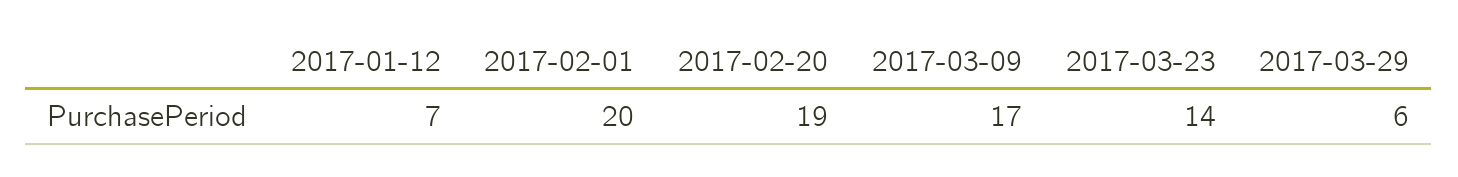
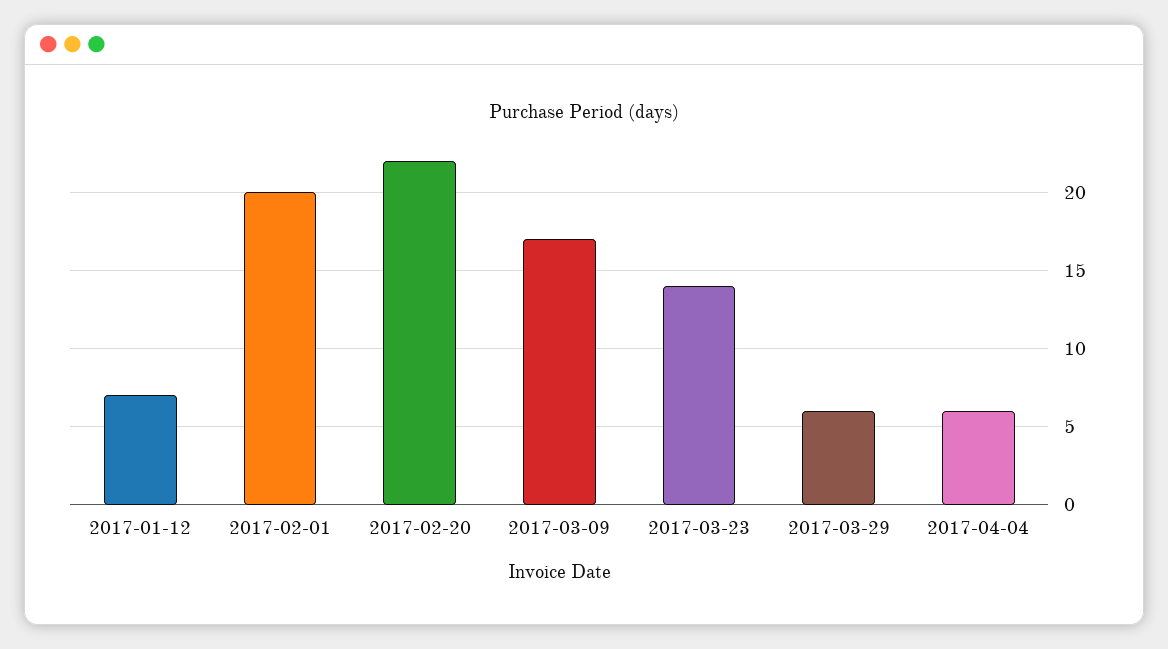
2017-02-20: 19 -> 22
2017-04-04: none -> 6

